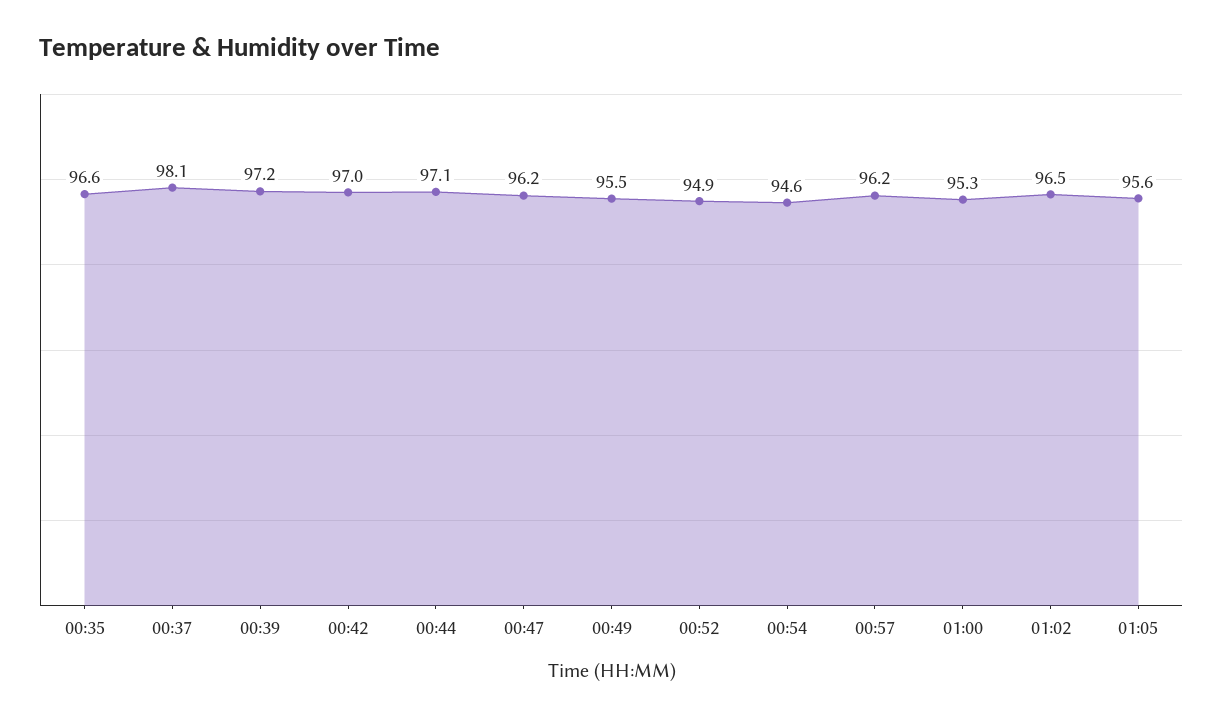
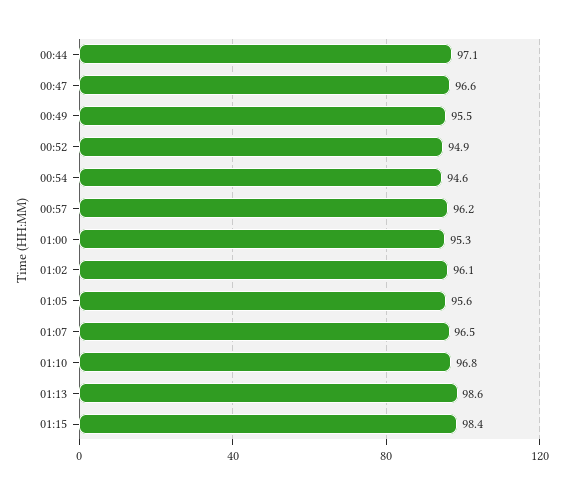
00:35: 96.6 -> none
00:37: 98.1 -> none
00:39: 97.2 -> none
00:42: 97 -> none
00:47: 96.2 -> 96.6
01:02: 96.5 -> 96.1
01:07: none -> 96.5
01:10: none -> 96.8
01:13: none -> 98.6
01:15: none -> 98.4

